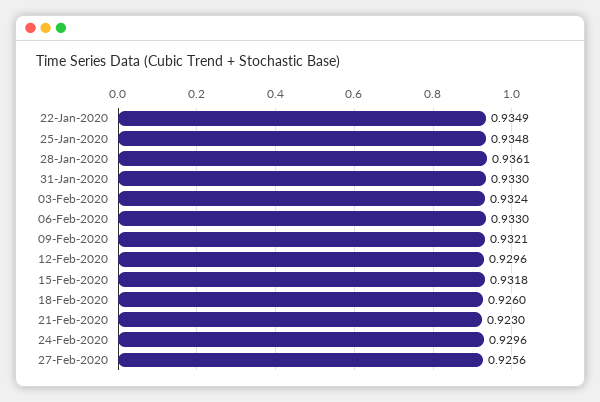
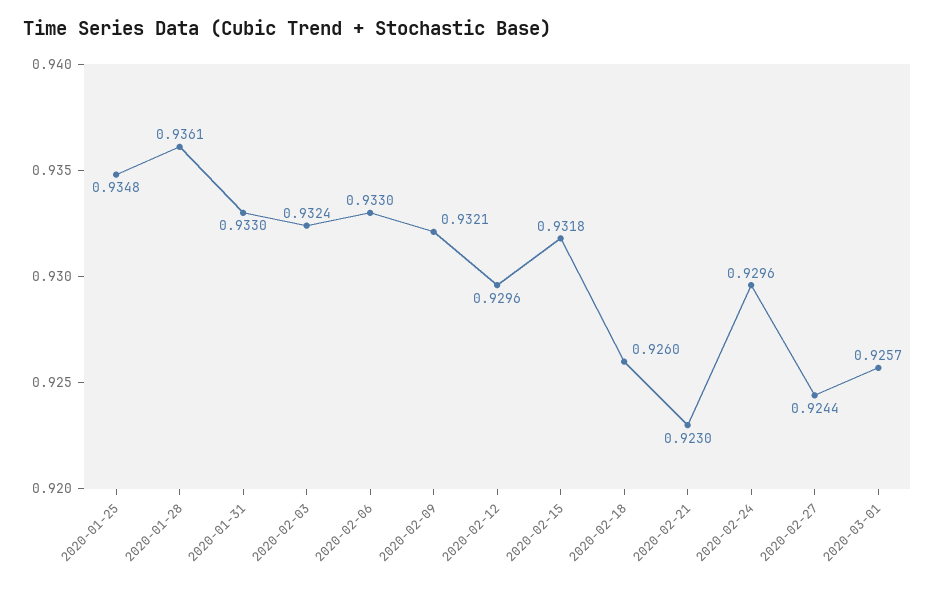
22-Jan-2020: 0.9349 -> none
27-Feb-2020: 0.9256 -> 0.9244
2020-03-01: none -> 0.9257

